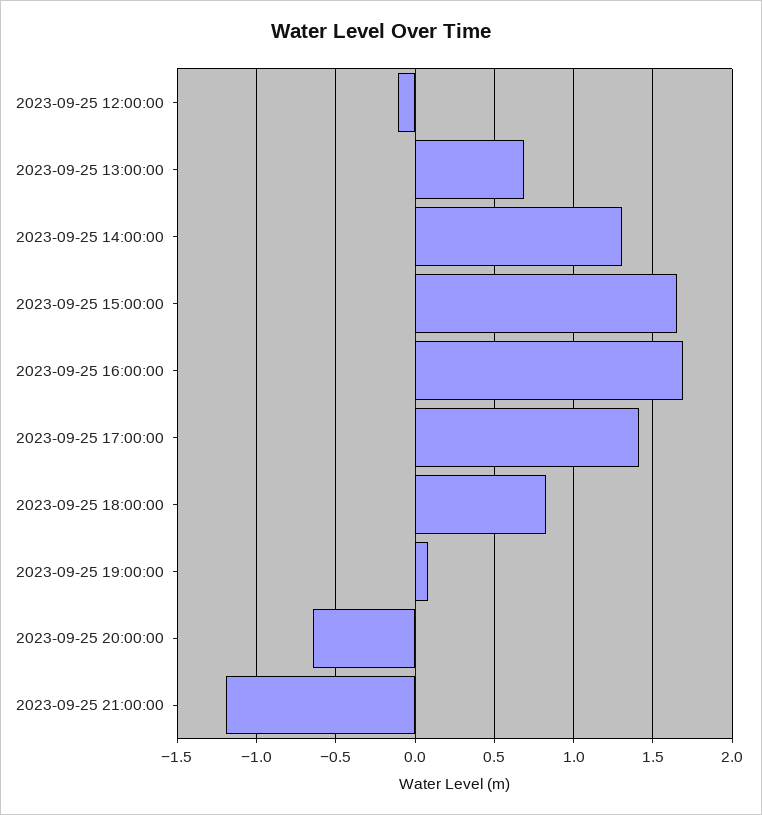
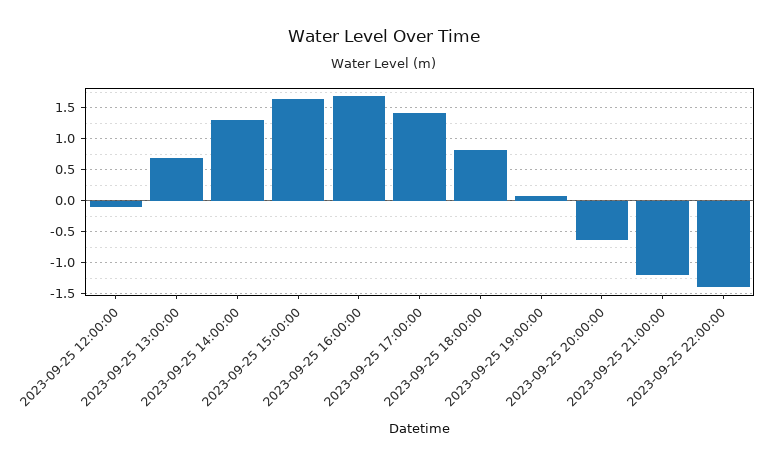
2023-09-25 22:00:00: none -> -1.4

